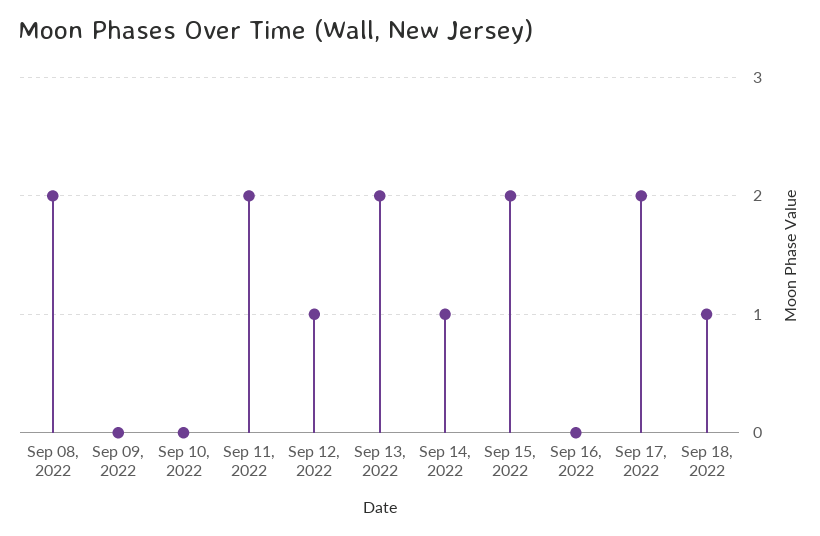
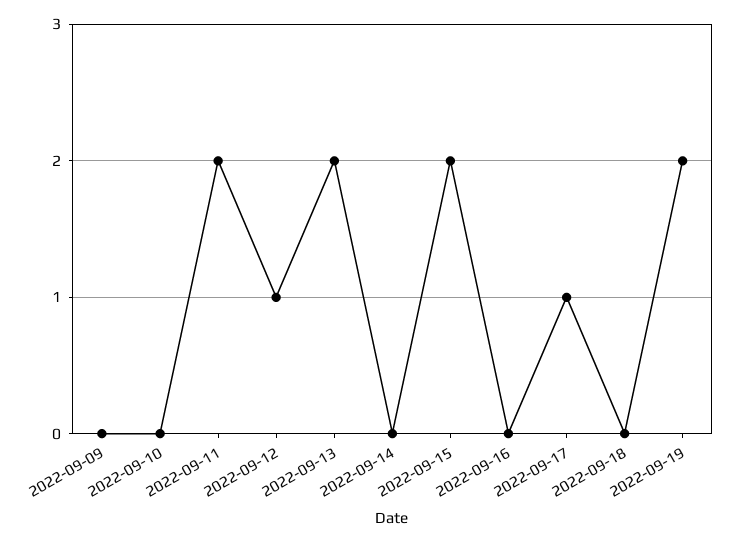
Sep 08, 2022: 2 -> none
Sep 14, 2022: 1 -> 0
Sep 17, 2022: 2 -> 1
Sep 18, 2022: 1 -> 0
2022-09-19: none -> 2

